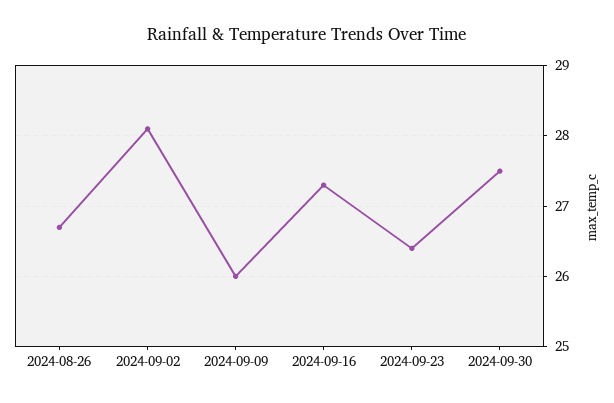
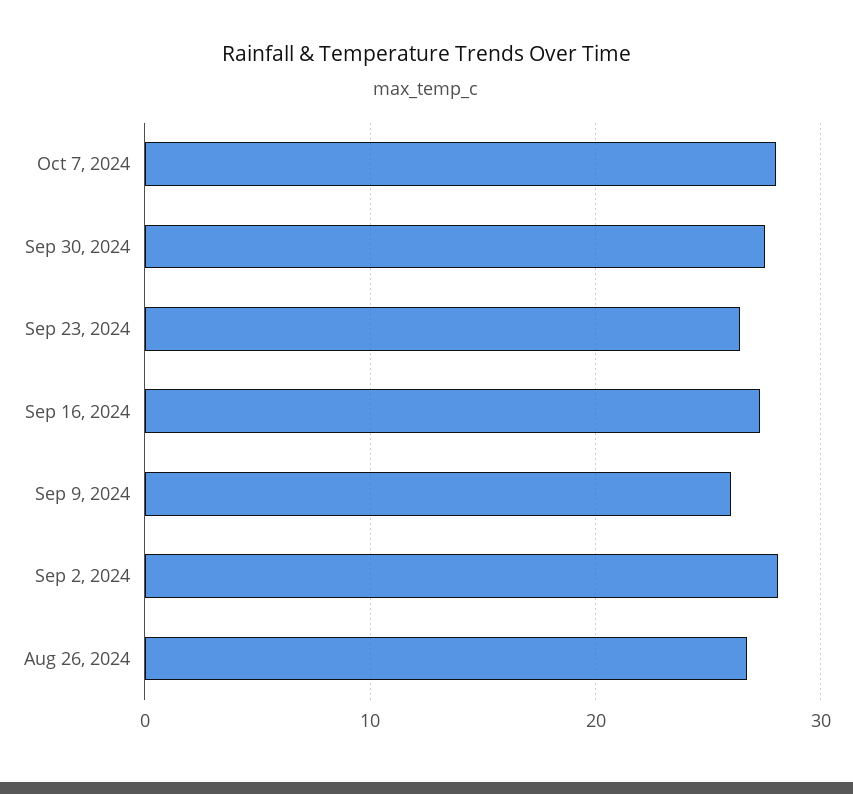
Oct 7, 2024: none -> 28

